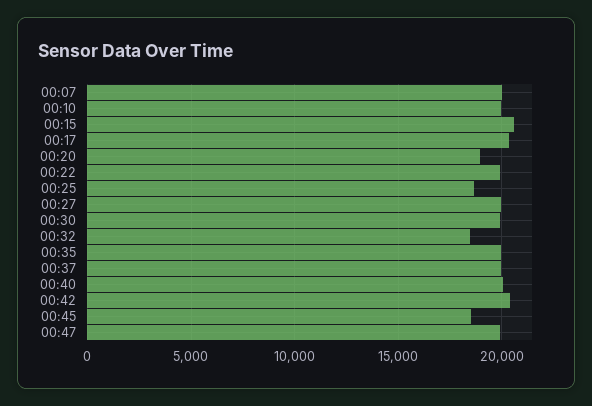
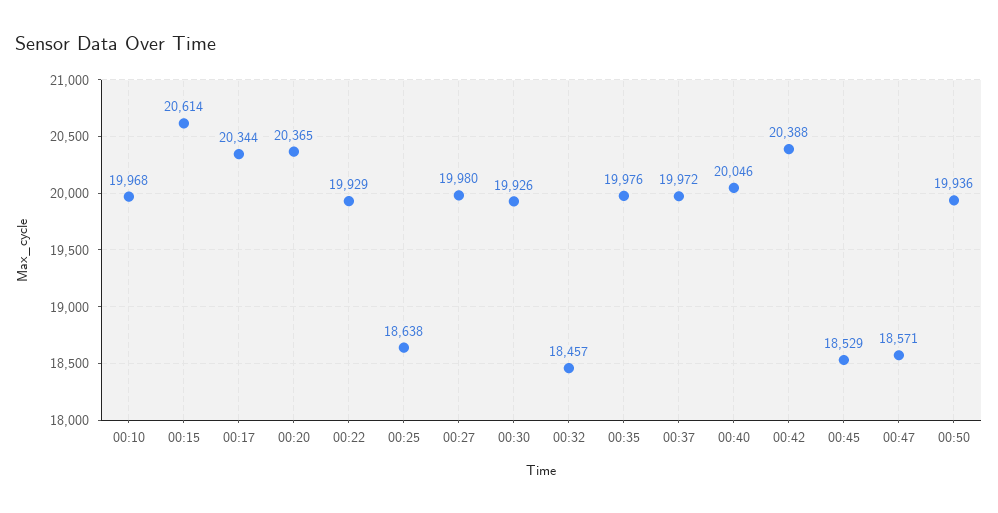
00:07: 20000 -> none
00:20: 19000 -> 20365
00:47: 20000 -> 18571
00:50: none -> 19936

